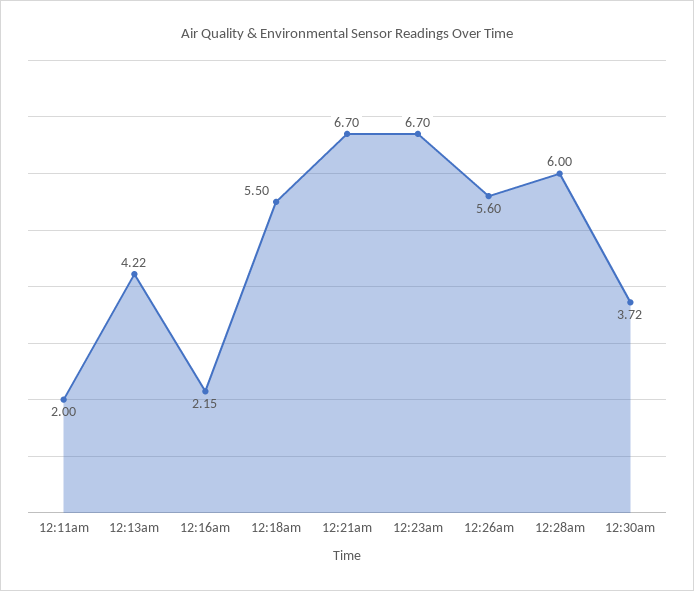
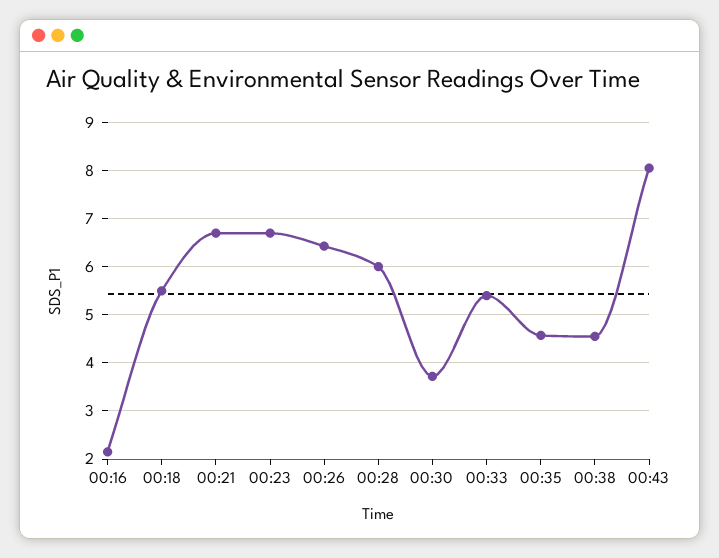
12:11am: 2 -> none
12:13am: 4.22 -> none
12:26am: 5.6 -> 6.4
00:33: none -> 5.4
00:35: none -> 4.6
00:38: none -> 4.6
00:43: none -> 8

